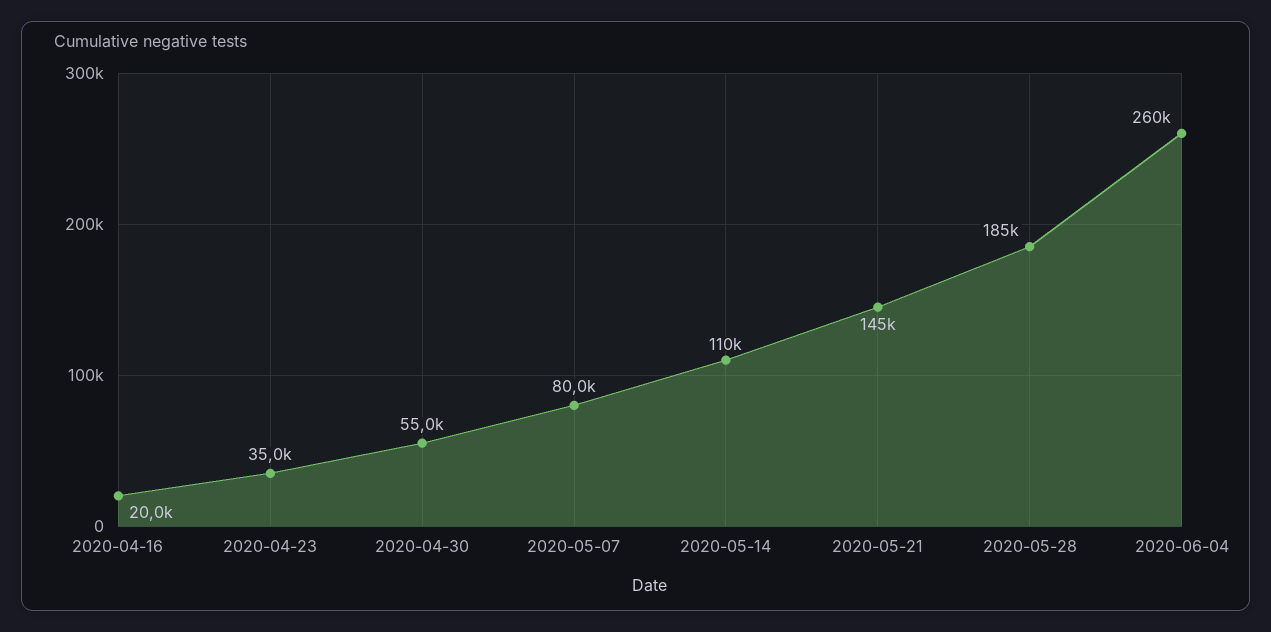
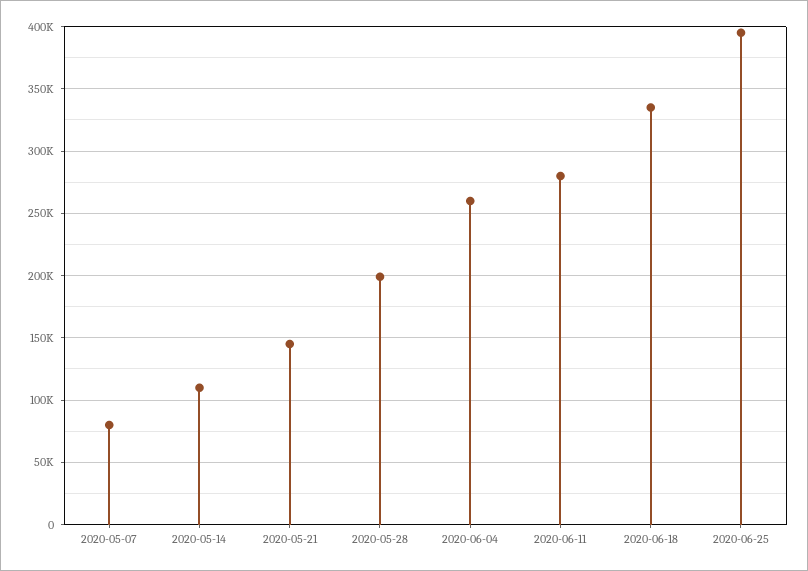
2020-04-16: 20000 -> none
2020-04-23: 35000 -> none
2020-04-30: 55000 -> none
2020-05-28: 185000 -> 200000
2020-06-11: none -> 280000
2020-06-18: none -> 335000
2020-06-25: none -> 395000

